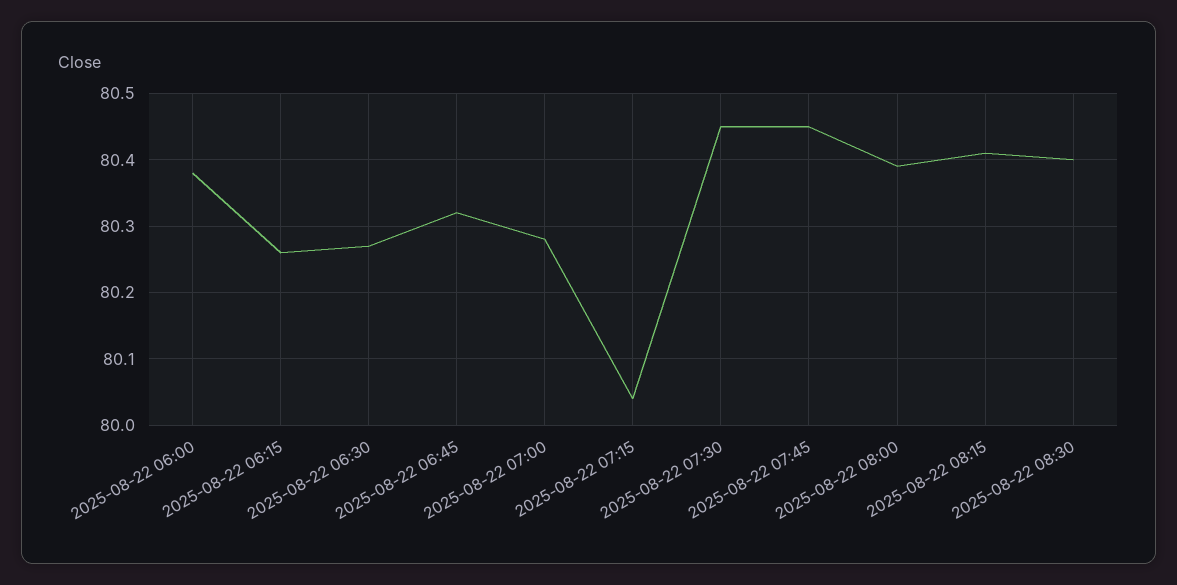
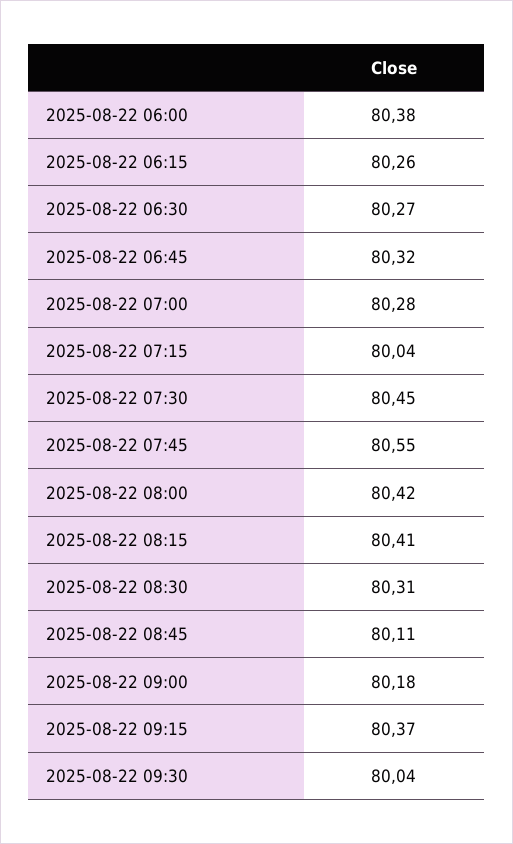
2025-08-22 07:45: 80.45 -> 80.55
2025-08-22 08:00: 80.39 -> 80.42
2025-08-22 08:30: 80.4 -> 80.31
2025-08-22 08:45: none -> 80.11
2025-08-22 09:00: none -> 80.18
2025-08-22 09:15: none -> 80.37
2025-08-22 09:30: none -> 80.04

